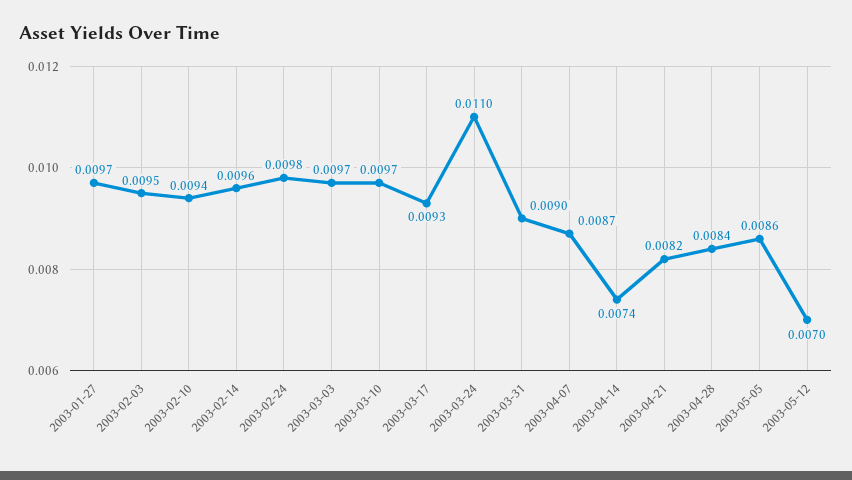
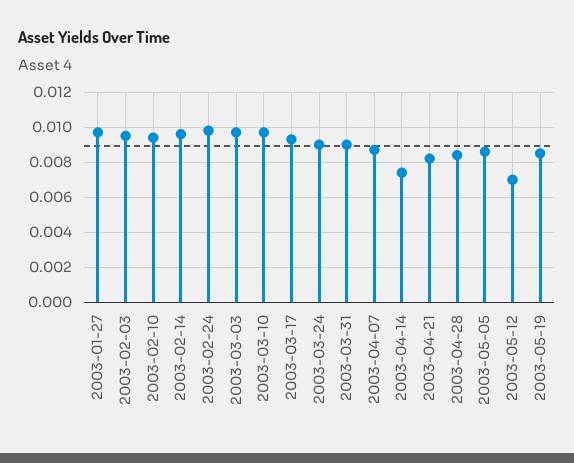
2003-03-24: 0.011 -> 0.009
2003-05-19: none -> 0.0085

